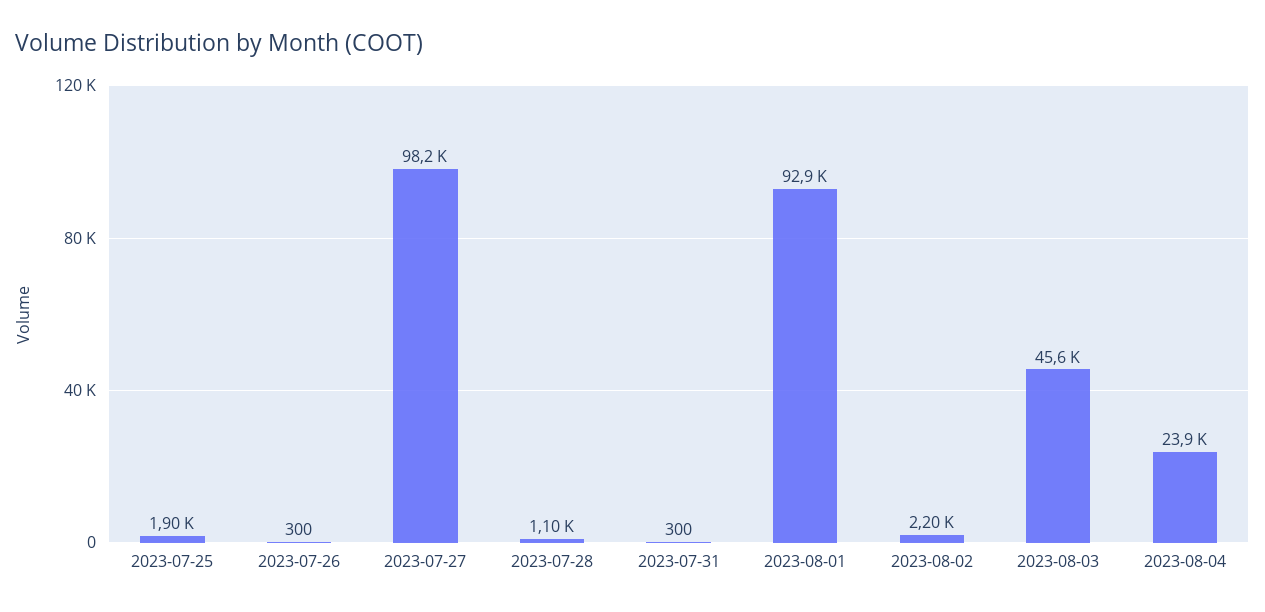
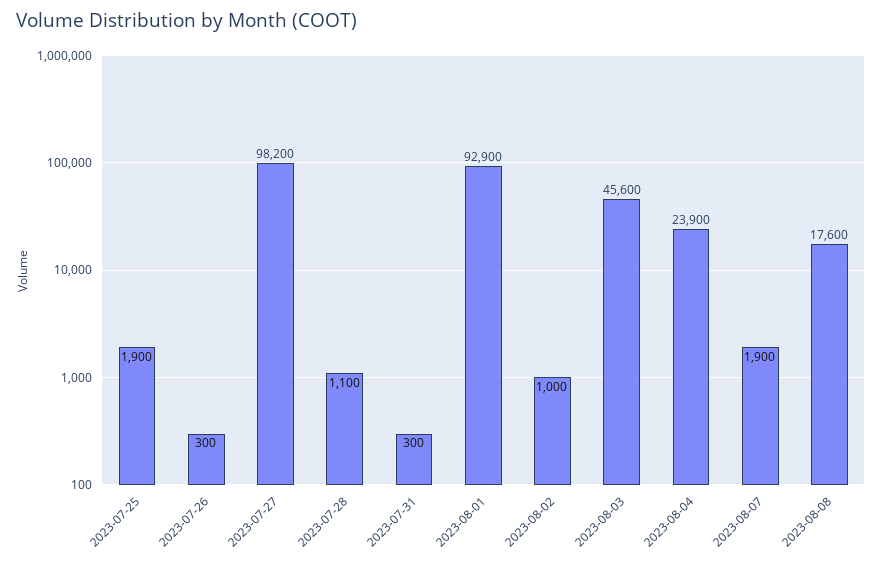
2023-08-02: 2200 -> 1000
2023-08-07: none -> 1900
2023-08-08: none -> 17600

